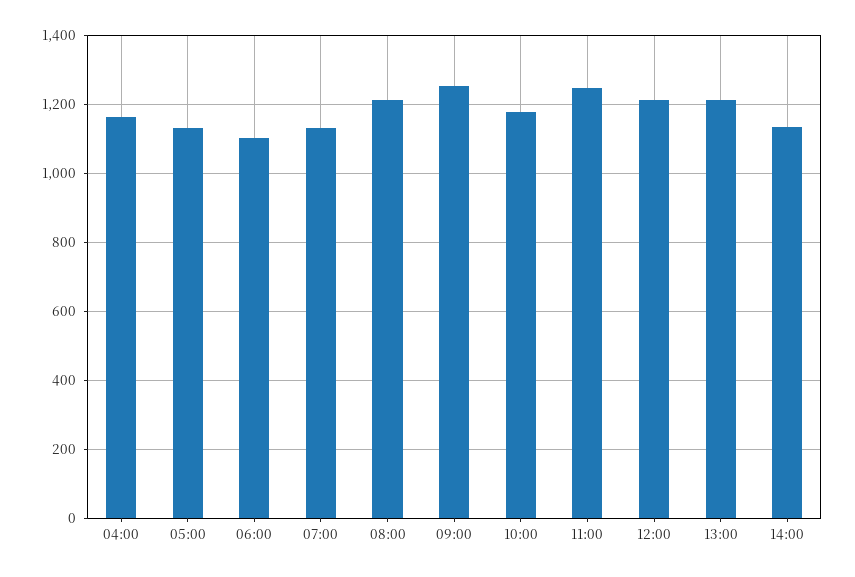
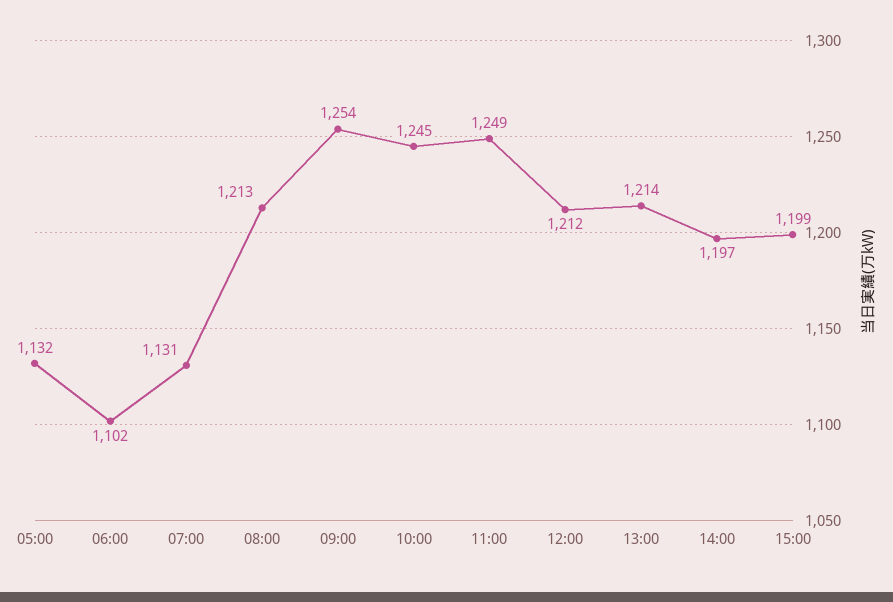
04:00: 1160 -> none
10:00: 1180 -> 1245
14:00: 1140 -> 1197
15:00: none -> 1199

